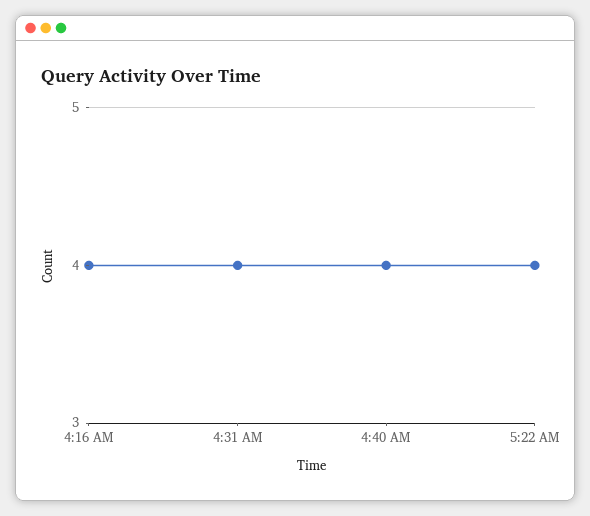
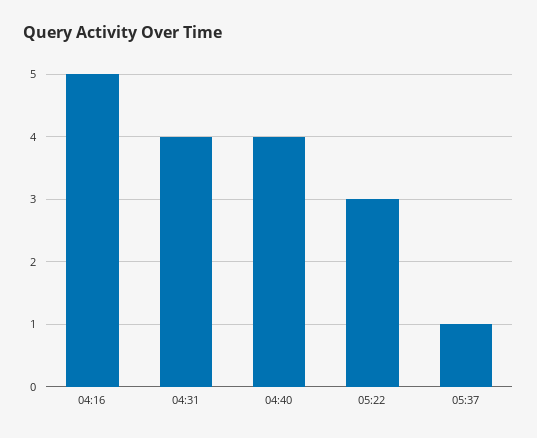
4:16 AM: 4 -> 5
5:22 AM: 4 -> 3
05:37: none -> 1

